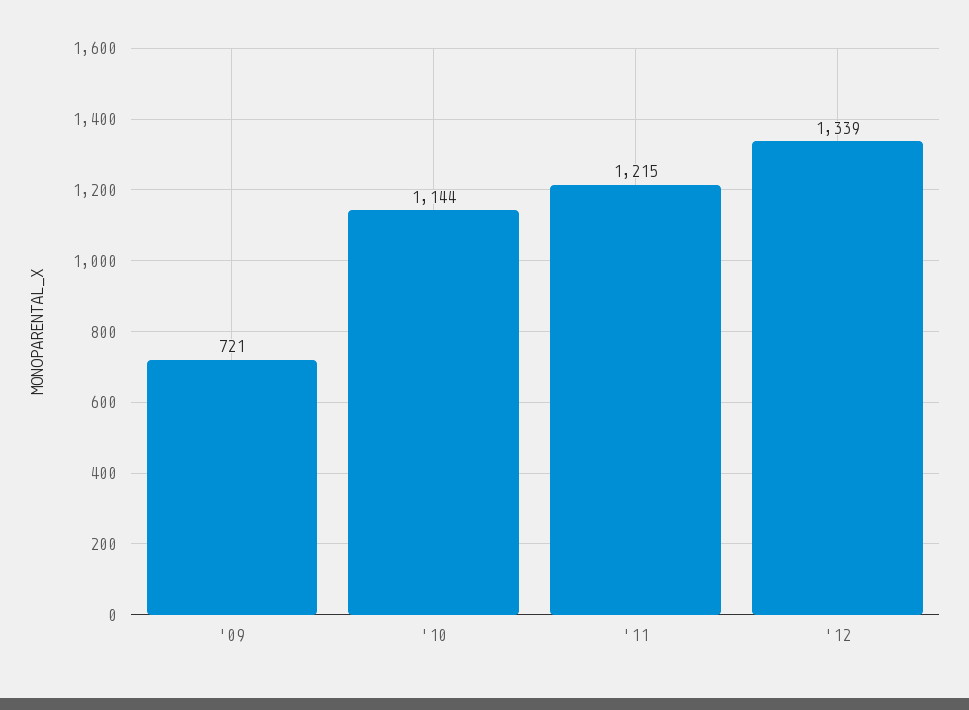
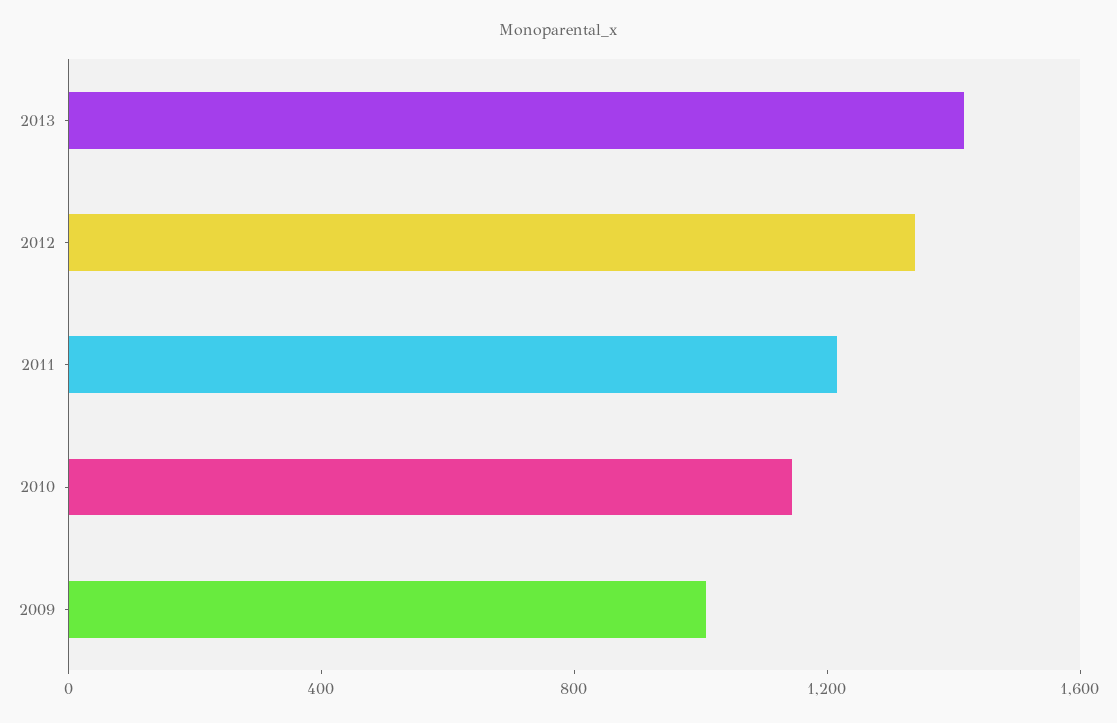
'09: 721 -> 1000
2013: none -> 1400

